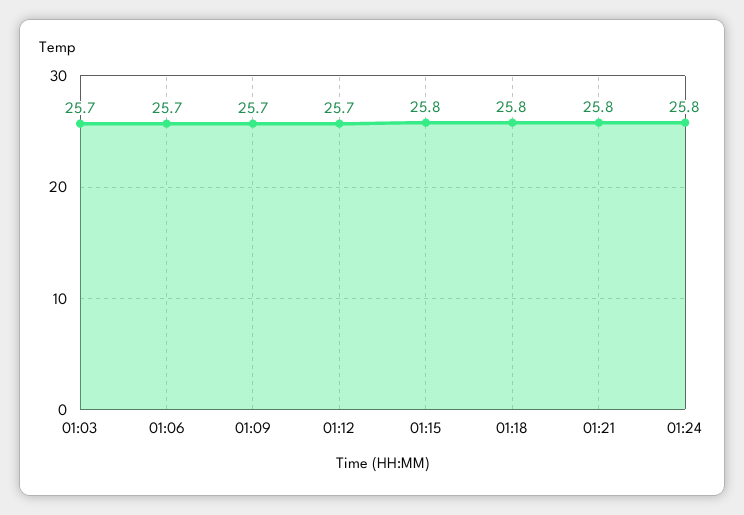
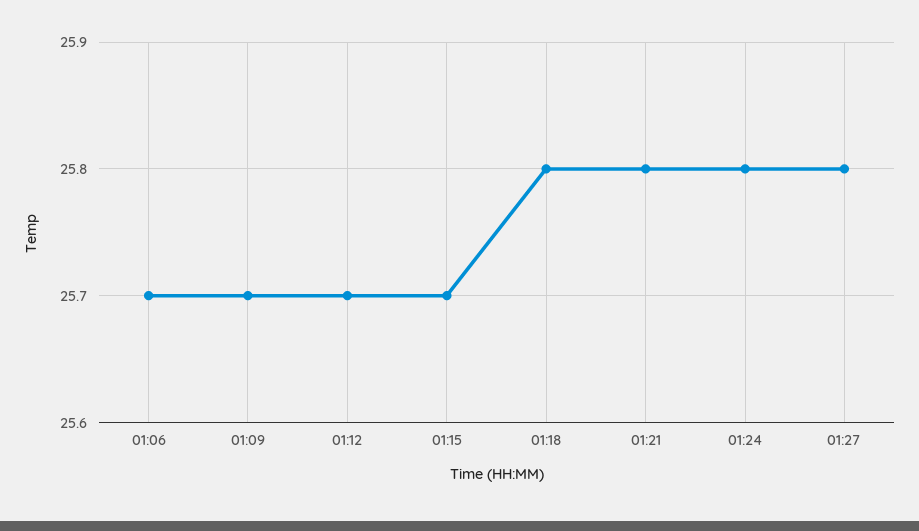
01:03: 25.7 -> none
01:15: 25.8 -> 25.7
01:27: none -> 25.8

